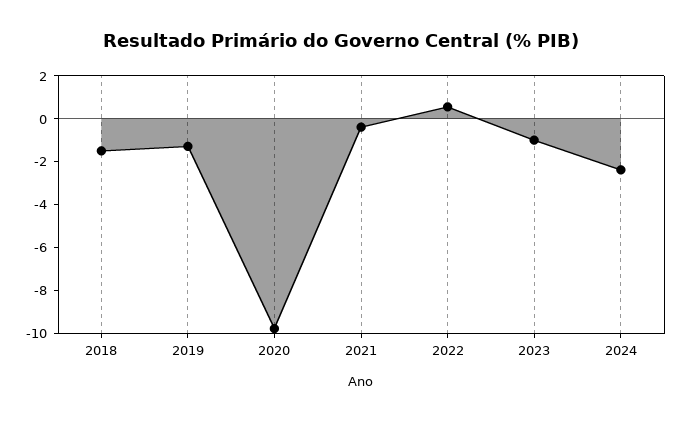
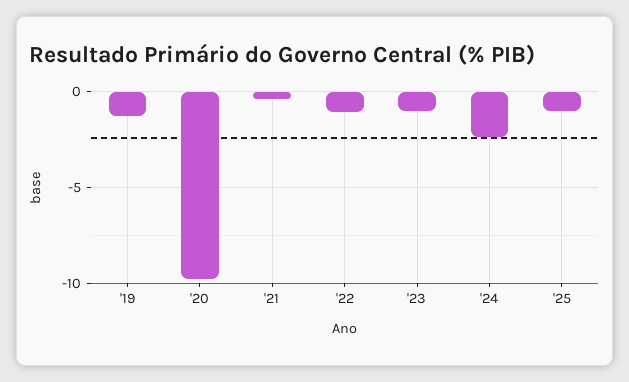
2018: -1.5 -> none
2022: 0.5 -> -1
'25: none -> -1

